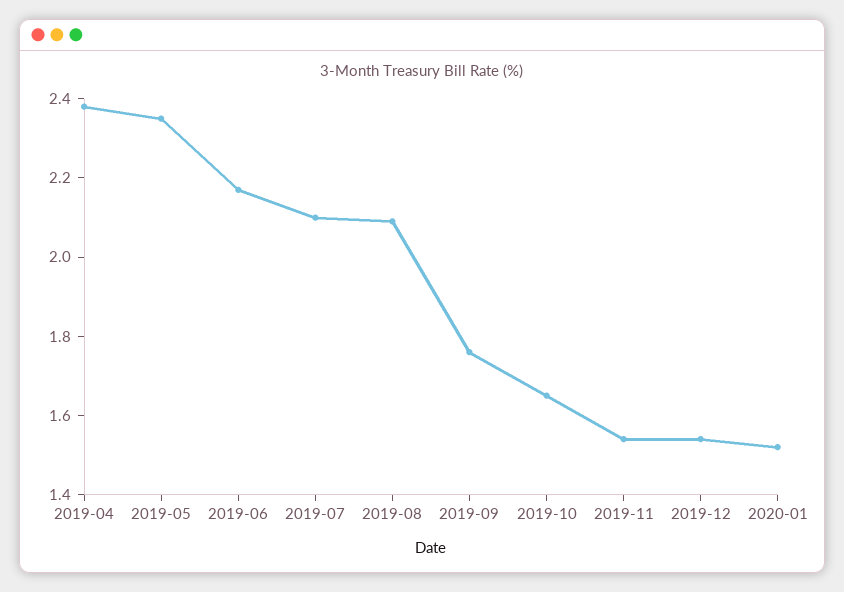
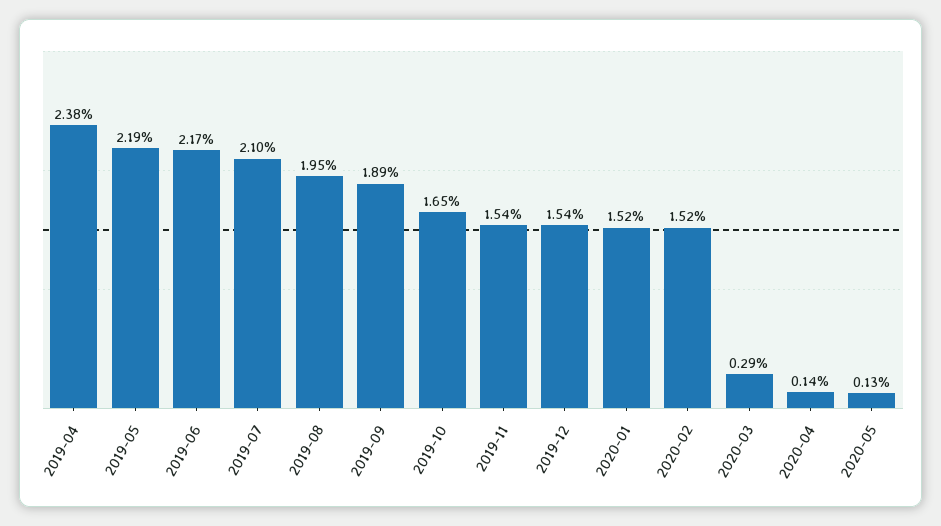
2019-05: 2.35 -> 2.19
2019-08: 2.1 -> 1.95
2019-09: 1.75 -> 1.89
2020-02: none -> 1.52
2020-03: none -> 0.29
2020-04: none -> 0.14
2020-05: none -> 0.13

